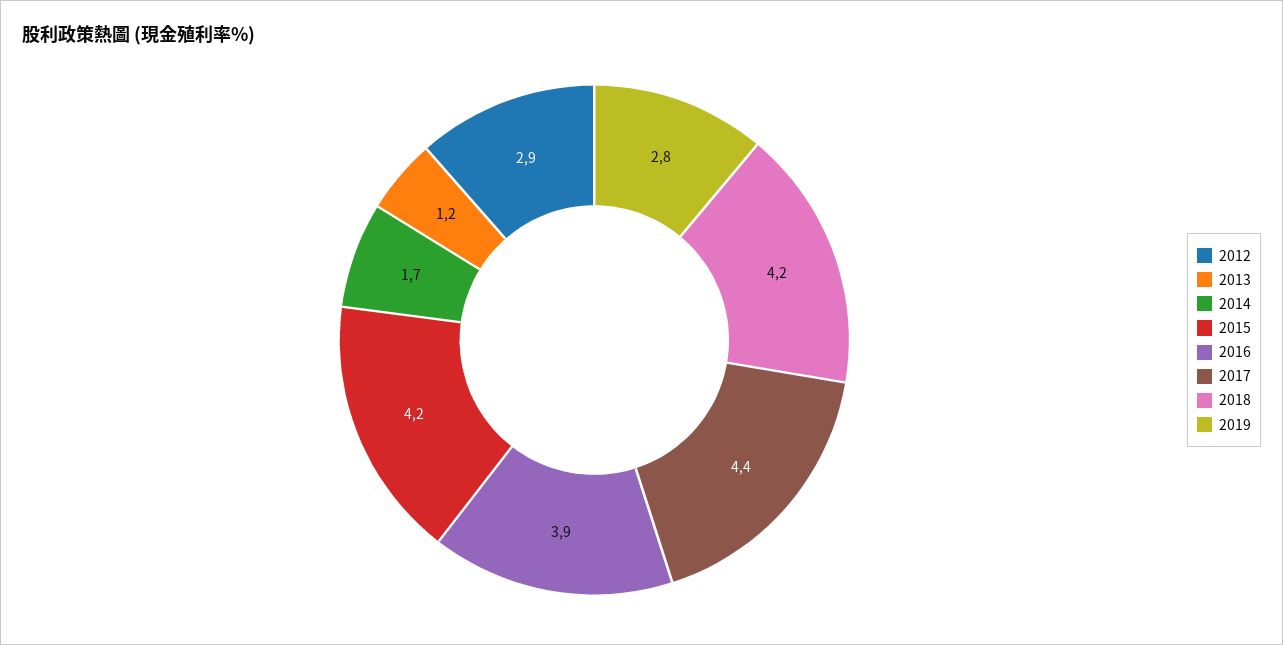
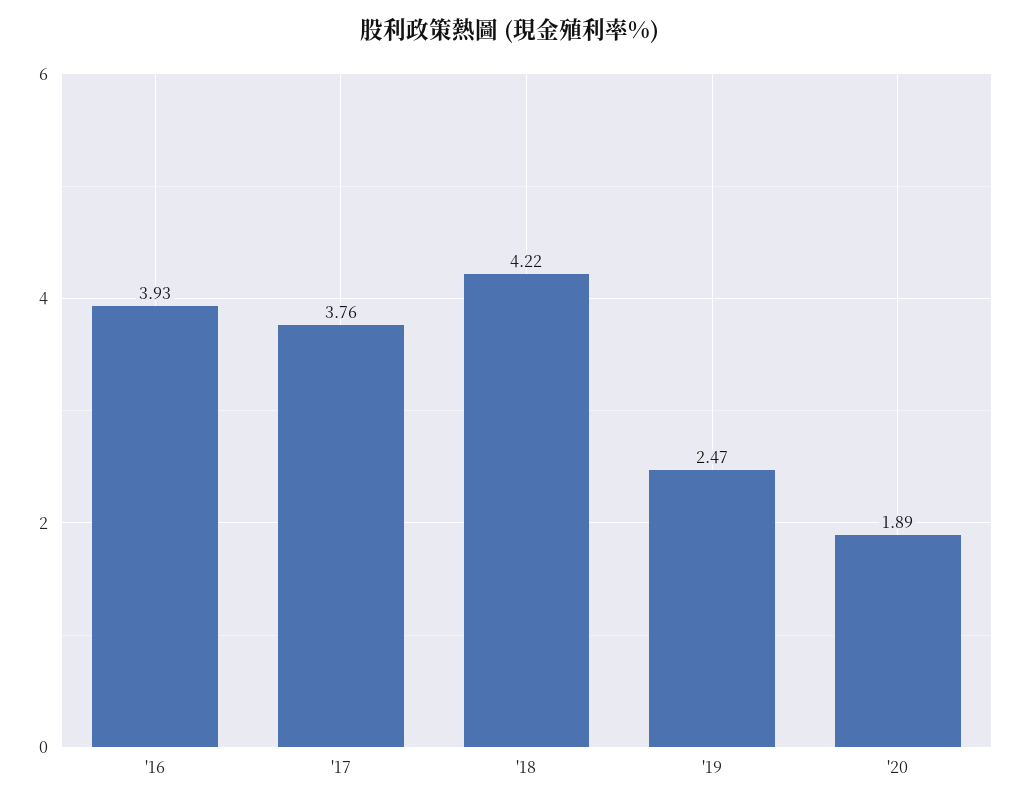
2012: 2.9 -> none
2013: 1.2 -> none
2014: 1.7 -> none
2015: 4.2 -> none
2017: 4.4 -> 3.76
2019: 2.8 -> 2.47
'20: none -> 1.89

